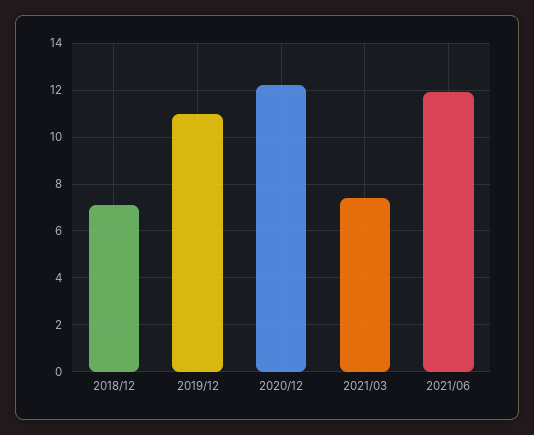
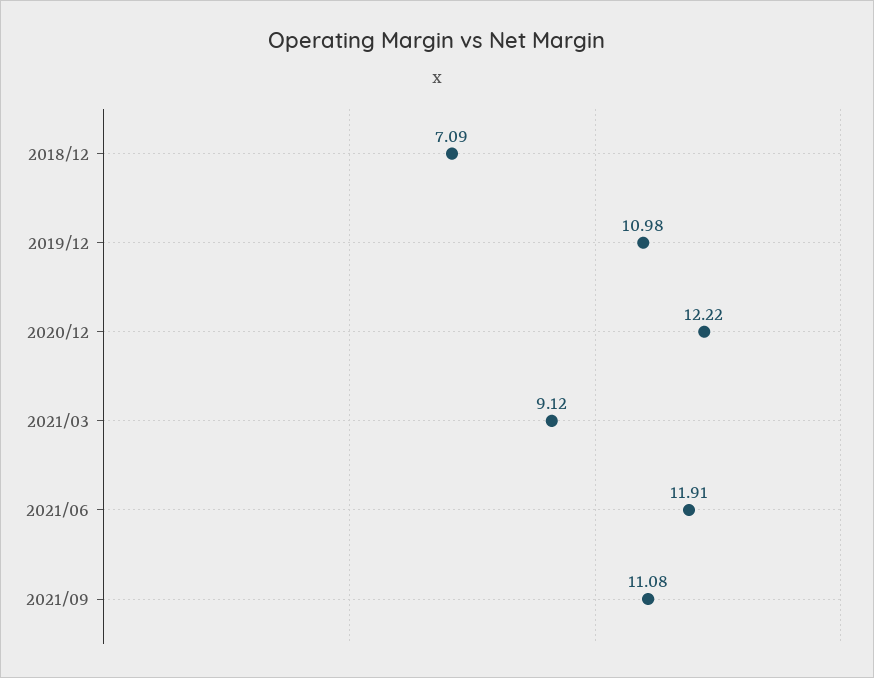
2021/03: 7.5 -> 9.12
2021/09: none -> 11.08

